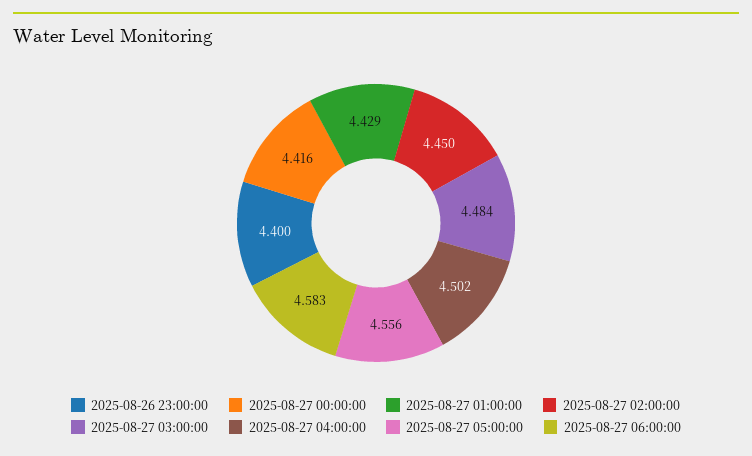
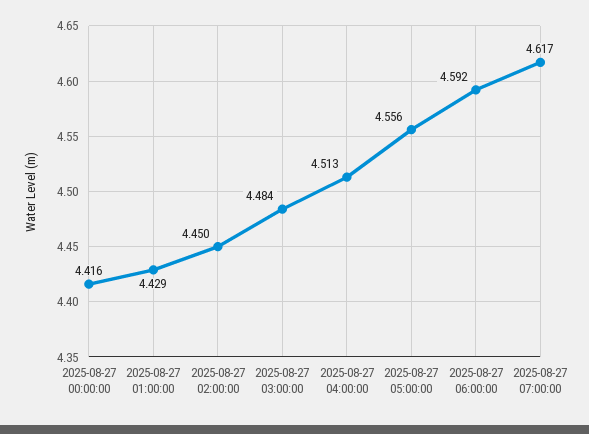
2025-08-26 23:00:00: 4.4 -> none
2025-08-27 04:00:00: 4.502 -> 4.513
2025-08-27 06:00:00: 4.583 -> 4.592
2025-08-27 07:00:00: none -> 4.617

